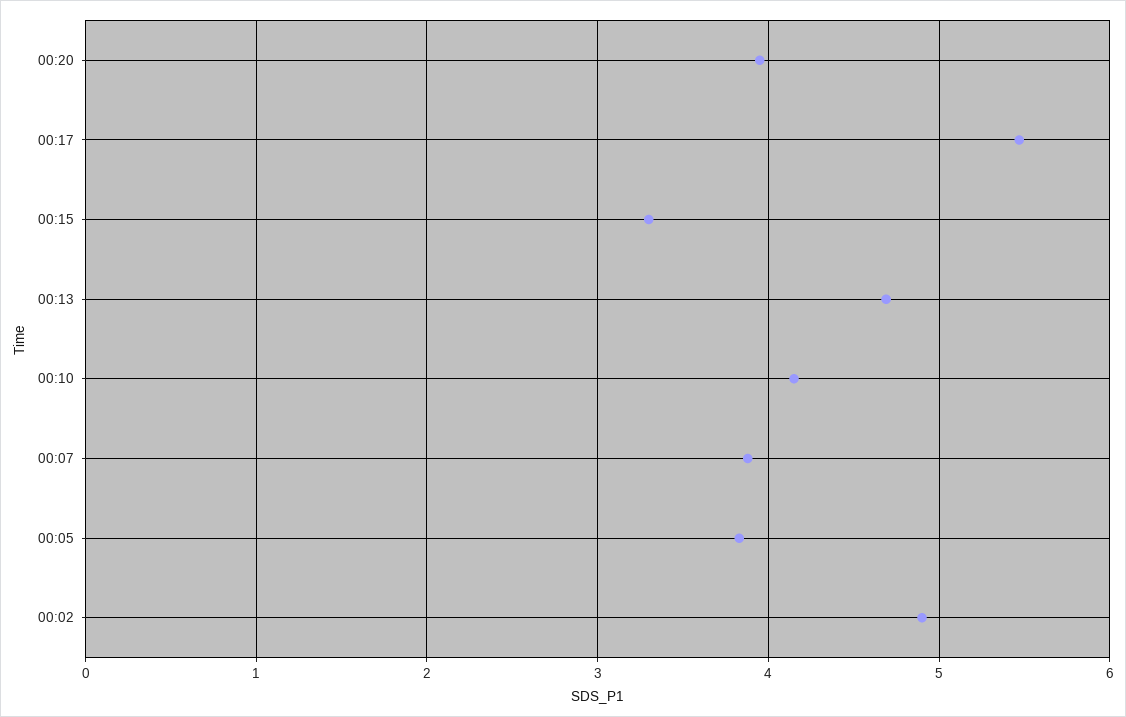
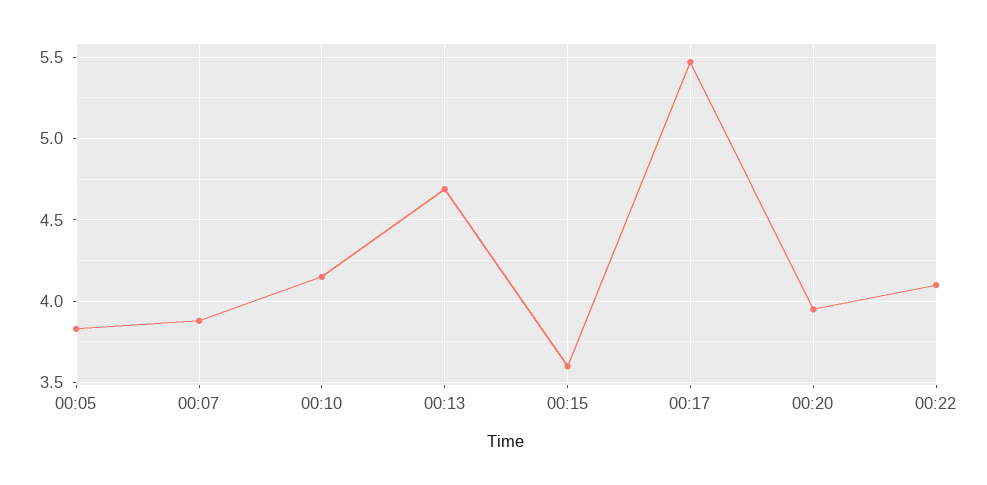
00:15: 3.3 -> 3.6
00:02: 4.9 -> none
00:22: none -> 4.1

